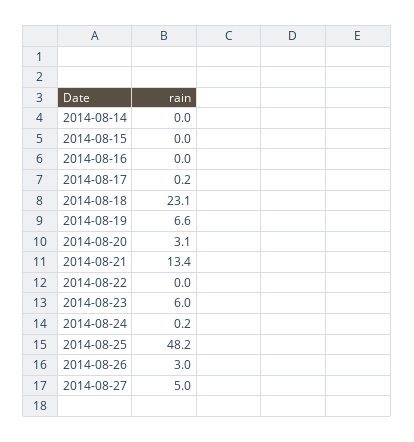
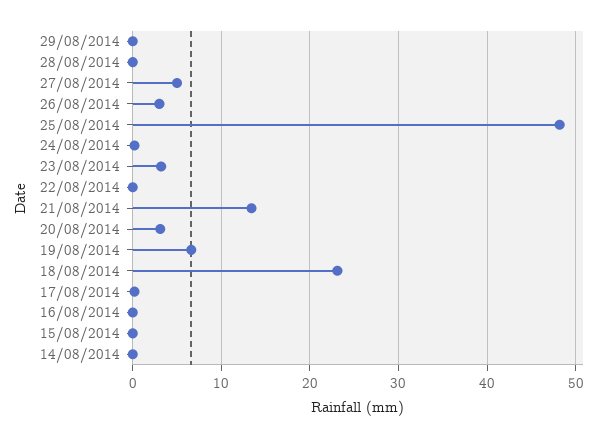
2014-08-23: 6 -> 3
29/08/2014: none -> 0
28/08/2014: none -> 0

